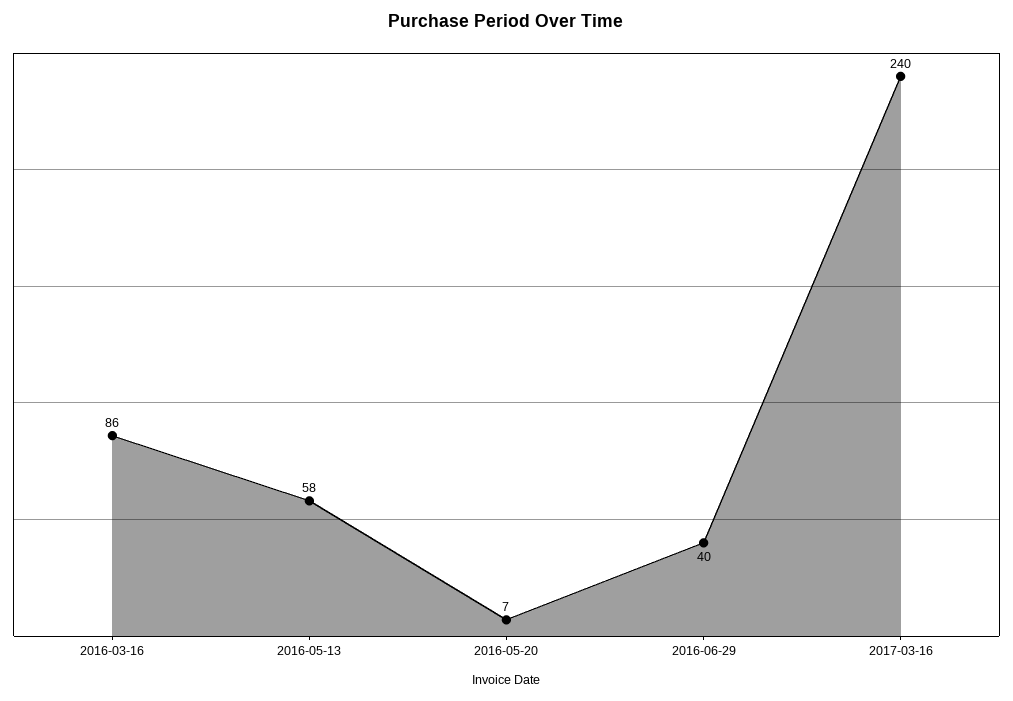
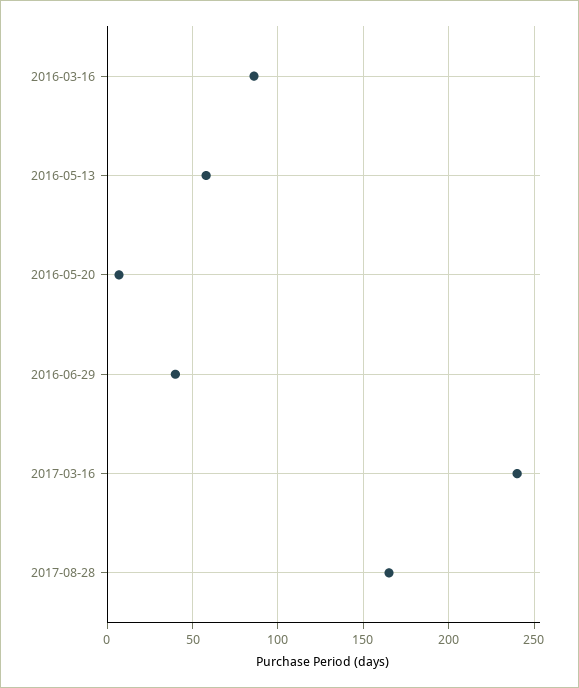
2017-08-28: none -> 165

